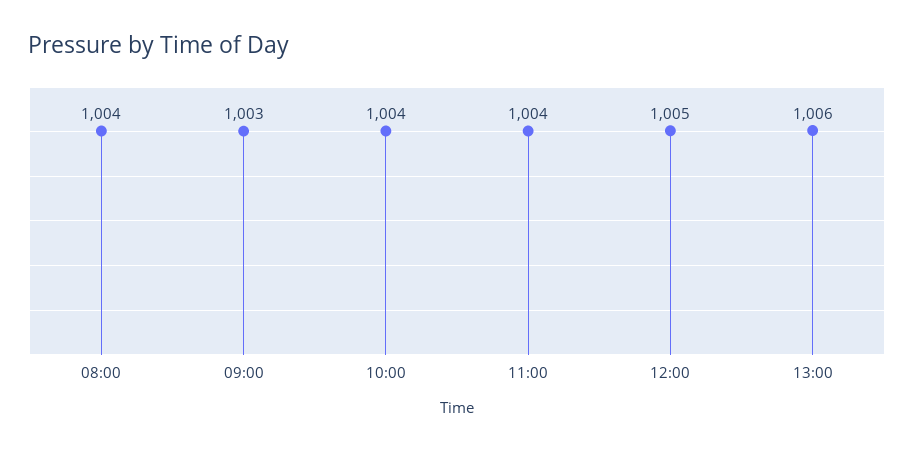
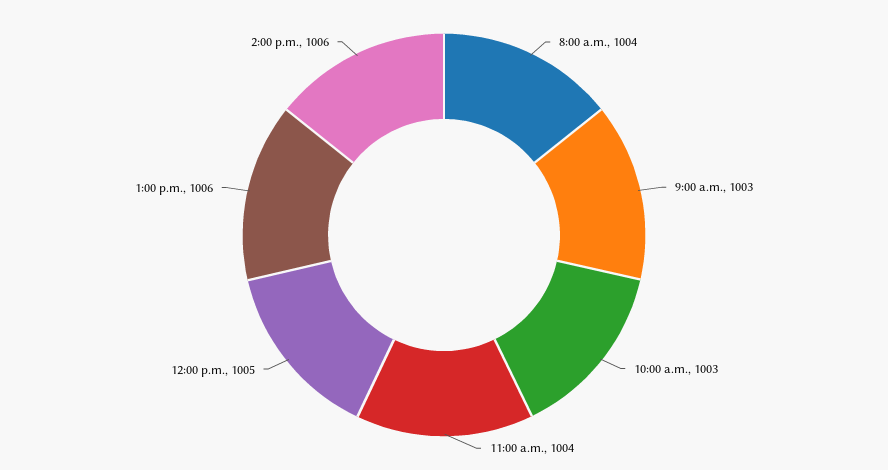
10:00: 1004 -> 1003
2:00 p.m.: none -> 1006

